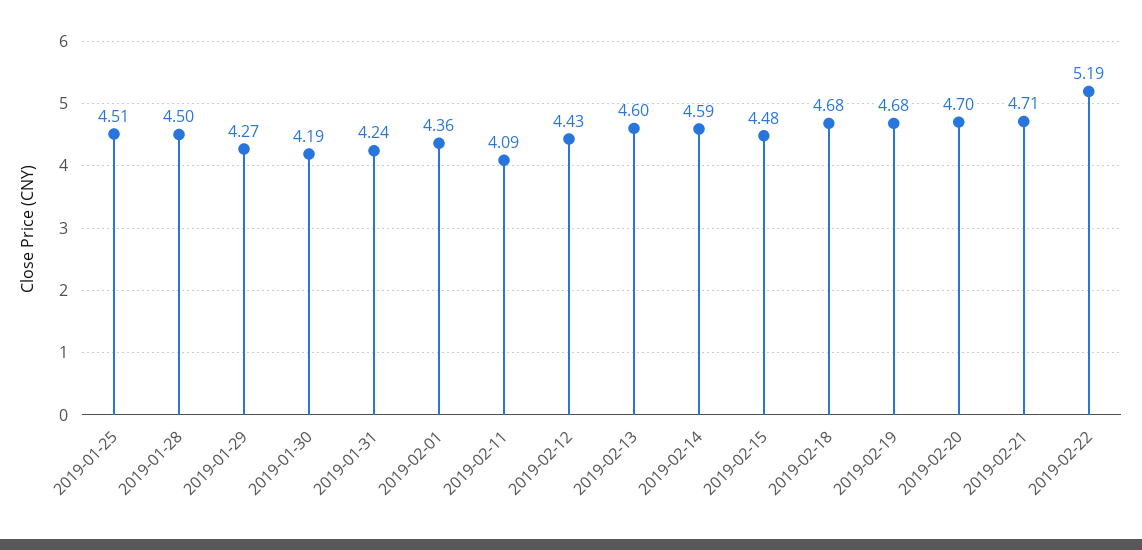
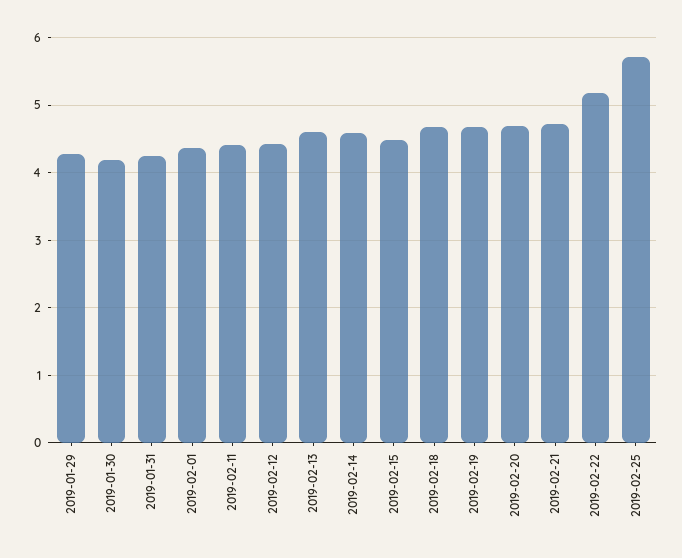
2019-01-25: 4.51 -> none
2019-01-28: 4.5 -> none
2019-02-11: 4.09 -> 4.4
2019-02-25: none -> 5.7

